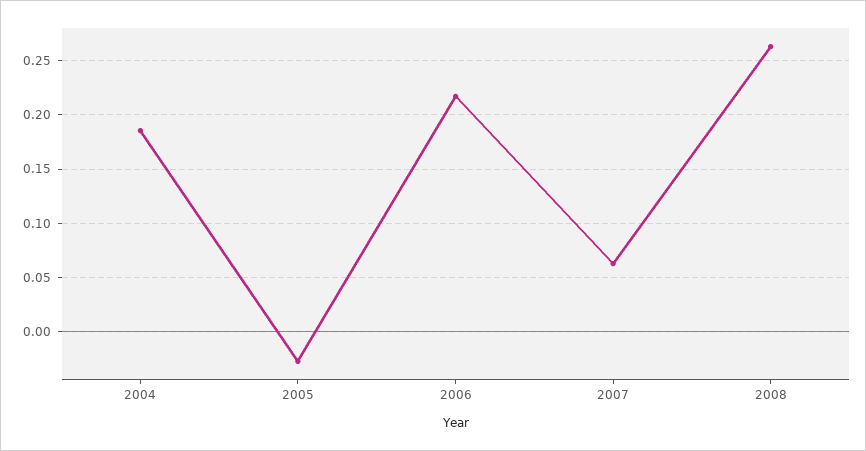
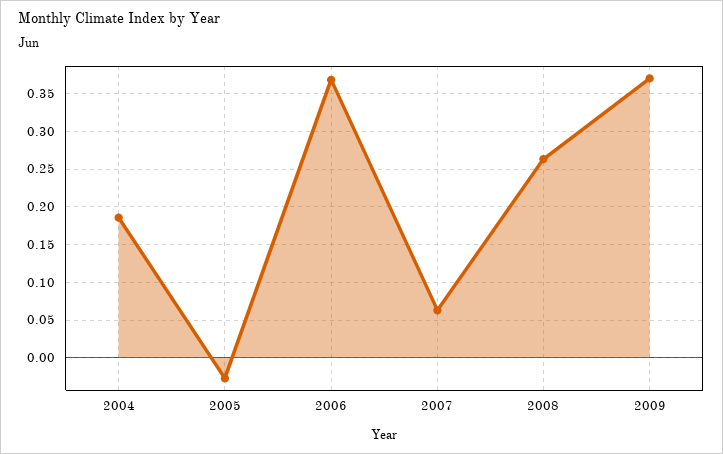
2006: 0.22 -> 0.37
2009: none -> 0.37

